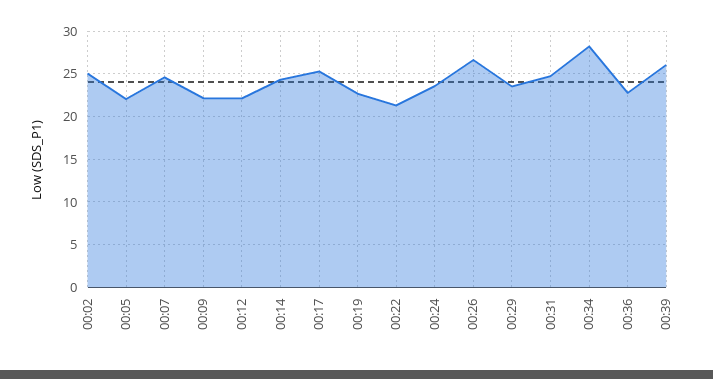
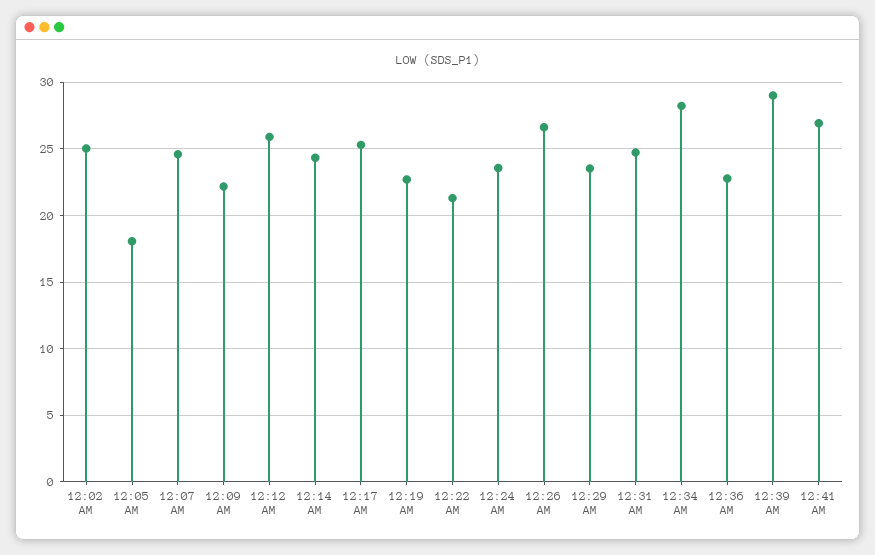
00:05: 22 -> 18
00:12: 22 -> 26
00:39: 26 -> 29
12:41 AM: none -> 27

